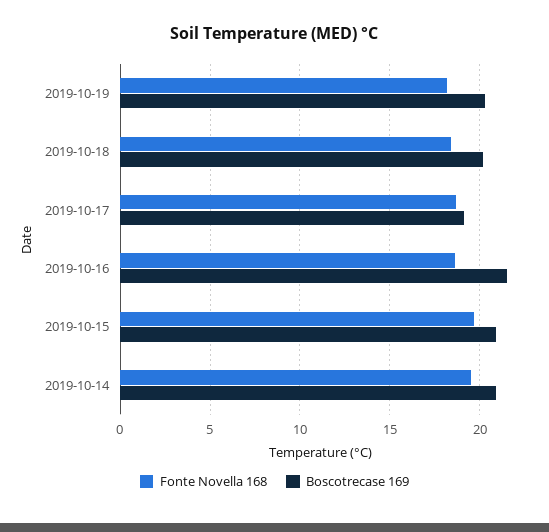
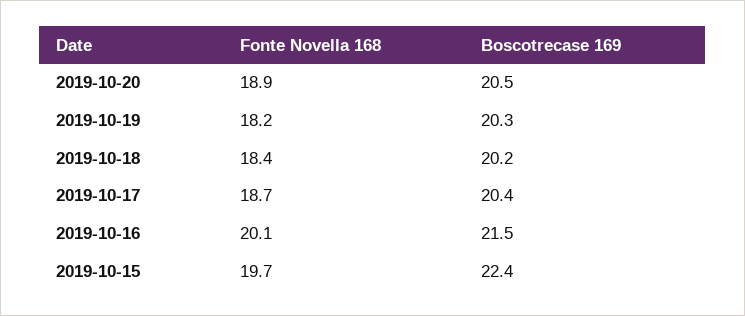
Boscotrecase 169, 2019-10-17: 19 -> 20.4
Fonte Novella 168, 2019-10-16: 18.5 -> 20.1
Boscotrecase 169, 2019-10-15: 21 -> 22.4
Fonte Novella 168, 2019-10-14: 19.5 -> none
Boscotrecase 169, 2019-10-14: 21 -> none
Fonte Novella 168, 2019-10-20: none -> 18.9
Boscotrecase 169, 2019-10-20: none -> 20.5

